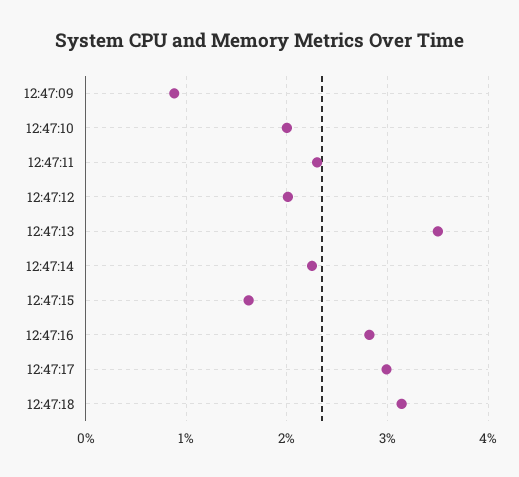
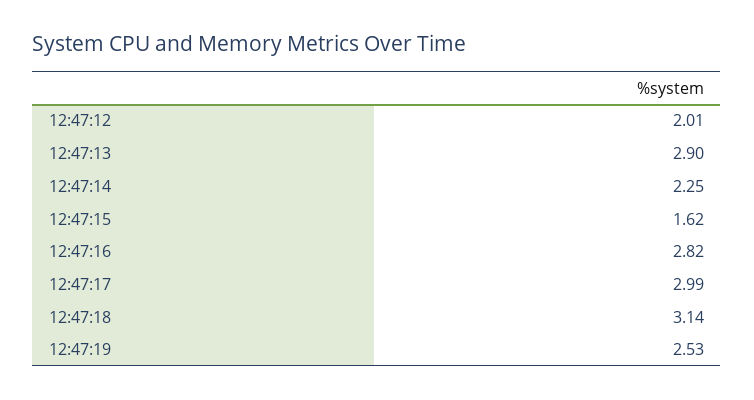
12:47:09: 0.9 -> none
12:47:10: 2 -> none
12:47:11: 2.3 -> none
12:47:13: 3.5 -> 2.9
12:47:19: none -> 2.53

